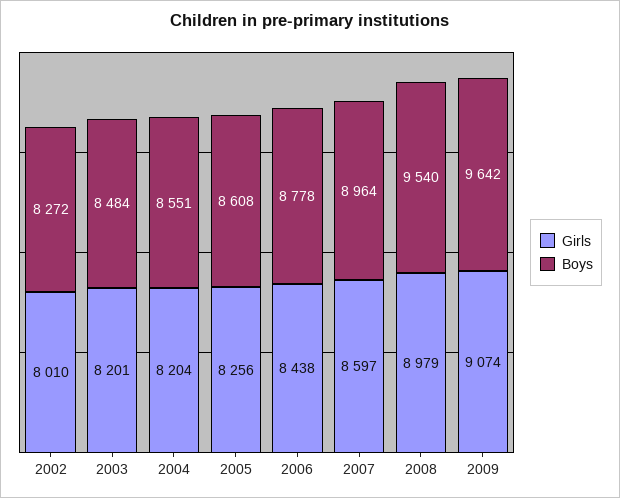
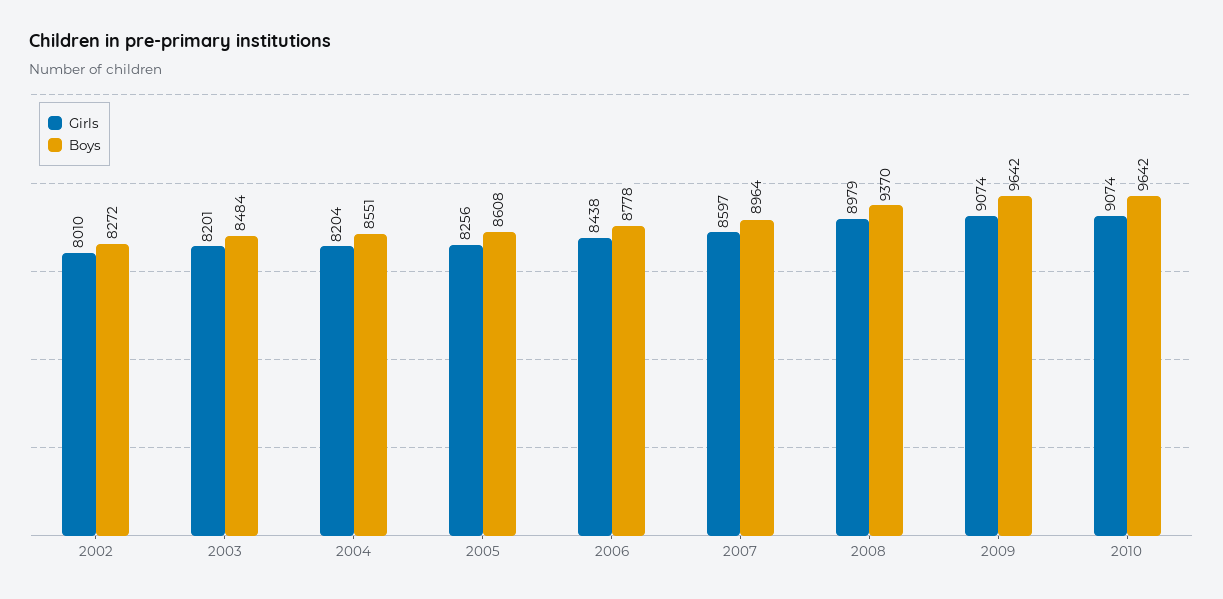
Boys, 2008: 9540 -> 9370
Girls, 2010: none -> 9074
Boys, 2010: none -> 9642

